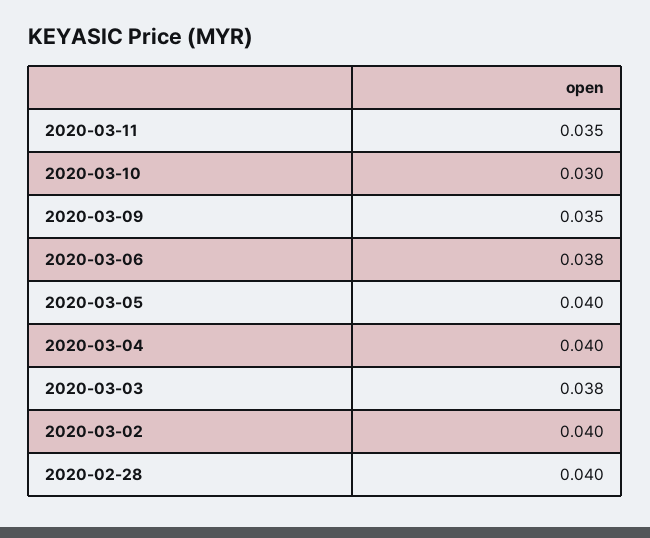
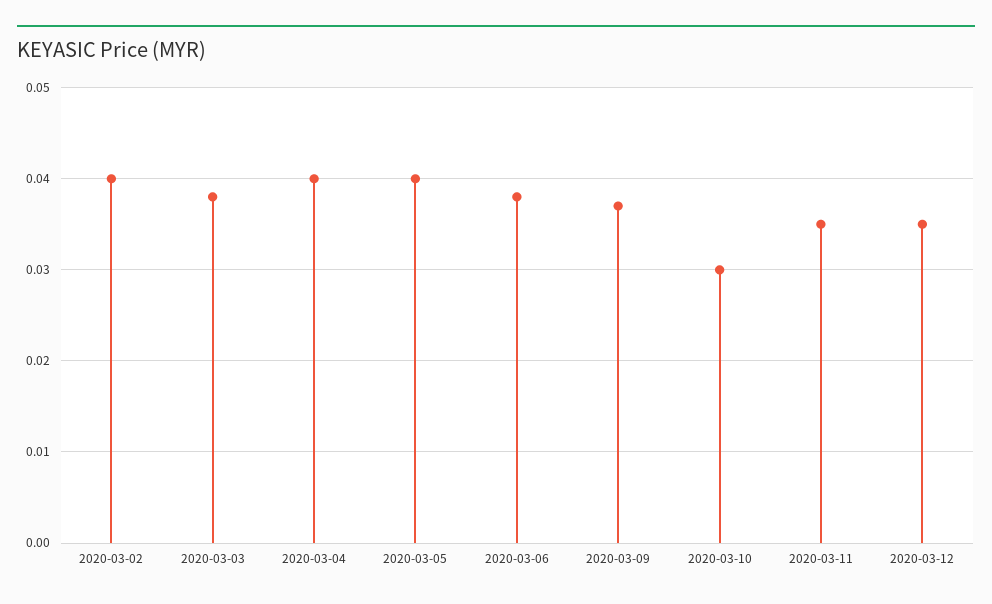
2020-03-09: 0.035 -> 0.037
2020-02-28: 0.04 -> none
2020-03-12: none -> 0.035

